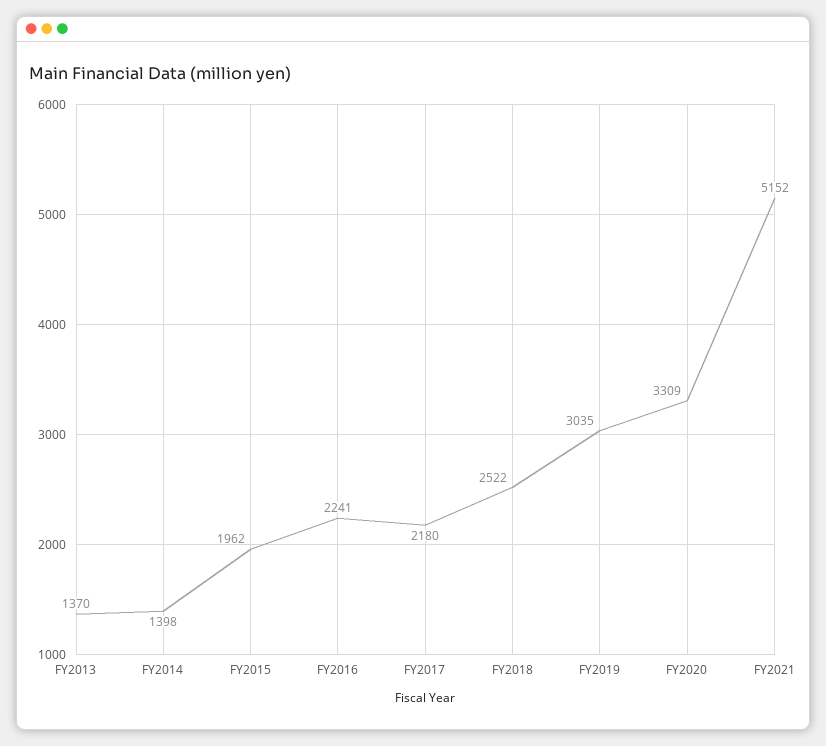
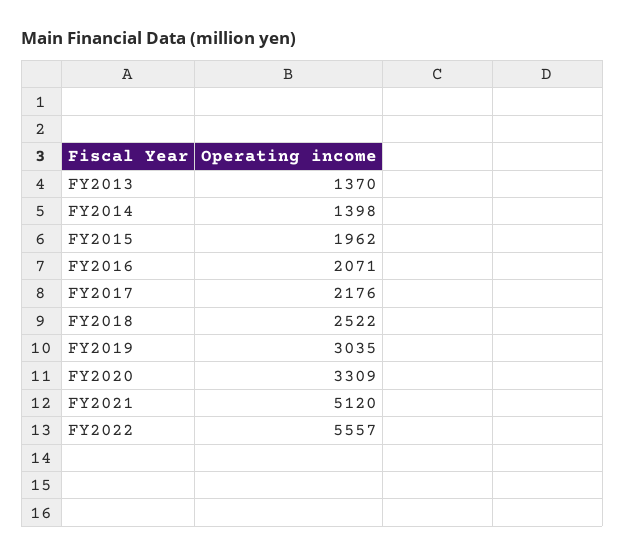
FY2016: 2241 -> 2071
FY2017: 2180 -> 2176
FY2021: 5152 -> 5120
FY2022: none -> 5557

